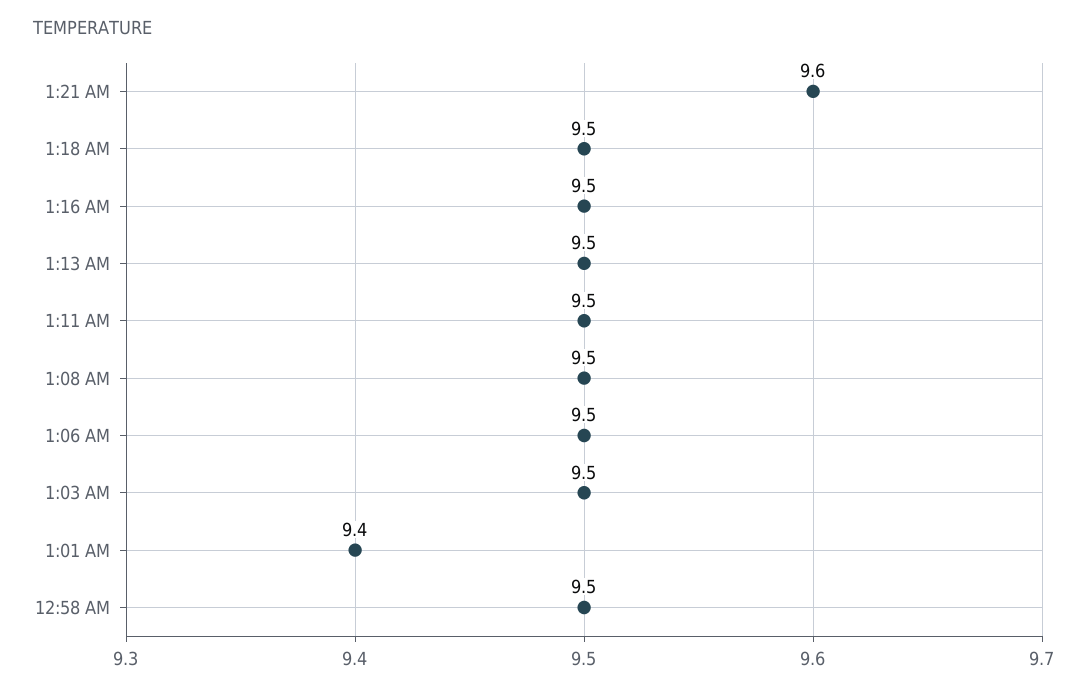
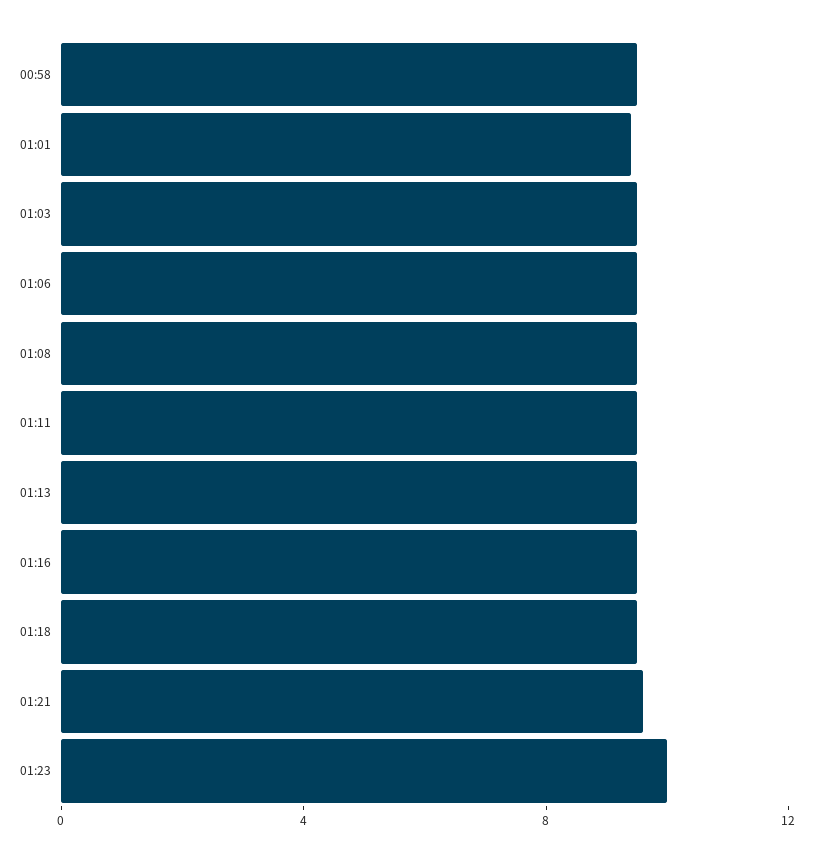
01:23: none -> 10

